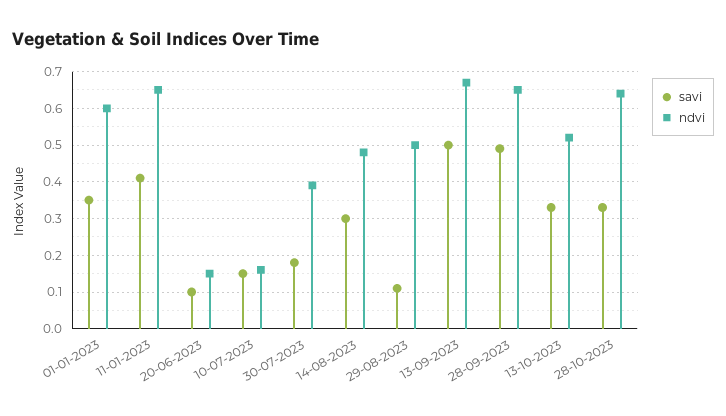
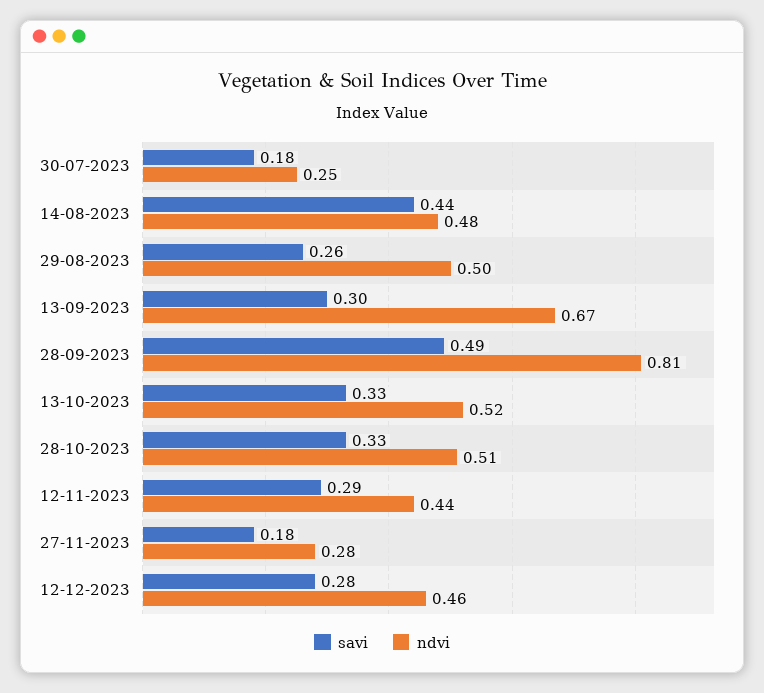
savi, 01-01-2023: 0.35 -> none
ndvi, 01-01-2023: 0.6 -> none
savi, 11-01-2023: 0.4 -> none
ndvi, 11-01-2023: 0.65 -> none
savi, 20-06-2023: 0.1 -> none
ndvi, 20-06-2023: 0.15 -> none
savi, 10-07-2023: 0.15 -> none
ndvi, 10-07-2023: 0.15 -> none
ndvi, 30-07-2023: 0.4 -> 0.25
savi, 14-08-2023: 0.3 -> 0.44
savi, 29-08-2023: 0.1 -> 0.26
savi, 13-09-2023: 0.5 -> 0.3
ndvi, 28-09-2023: 0.65 -> 0.81
ndvi, 28-10-2023: 0.65 -> 0.51
savi, 12-11-2023: none -> 0.29
ndvi, 12-11-2023: none -> 0.44
savi, 27-11-2023: none -> 0.18
ndvi, 27-11-2023: none -> 0.28
savi, 12-12-2023: none -> 0.28
ndvi, 12-12-2023: none -> 0.46

